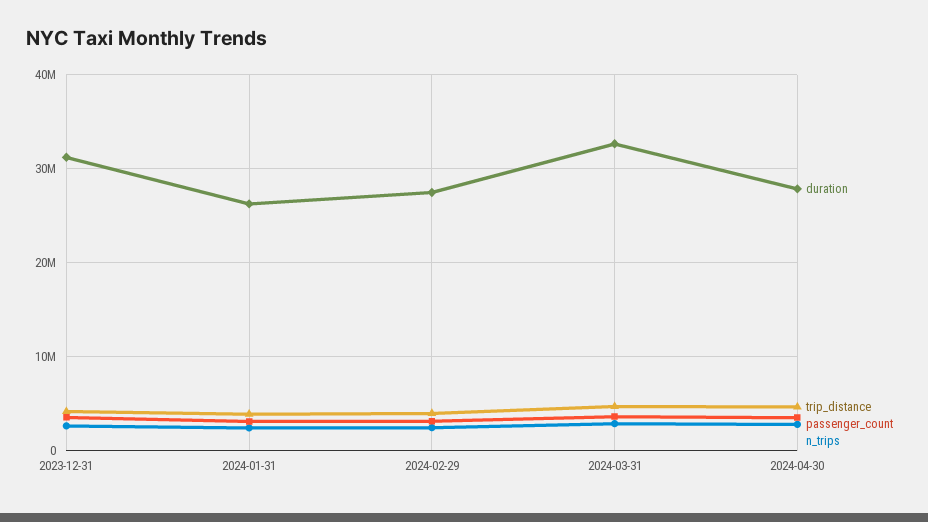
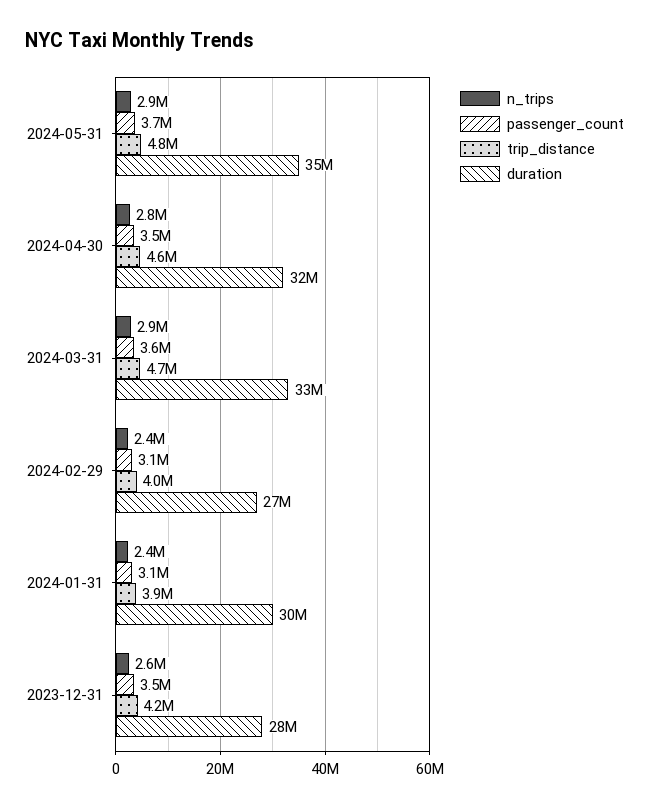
duration, 2023-12-31: 31000000 -> 28000000
duration, 2024-01-31: 26000000 -> 30000000
duration, 2024-04-30: 28000000 -> 32000000
n_trips, 2024-05-31: none -> 2900000
passenger_count, 2024-05-31: none -> 3700000
trip_distance, 2024-05-31: none -> 4800000
duration, 2024-05-31: none -> 35000000

